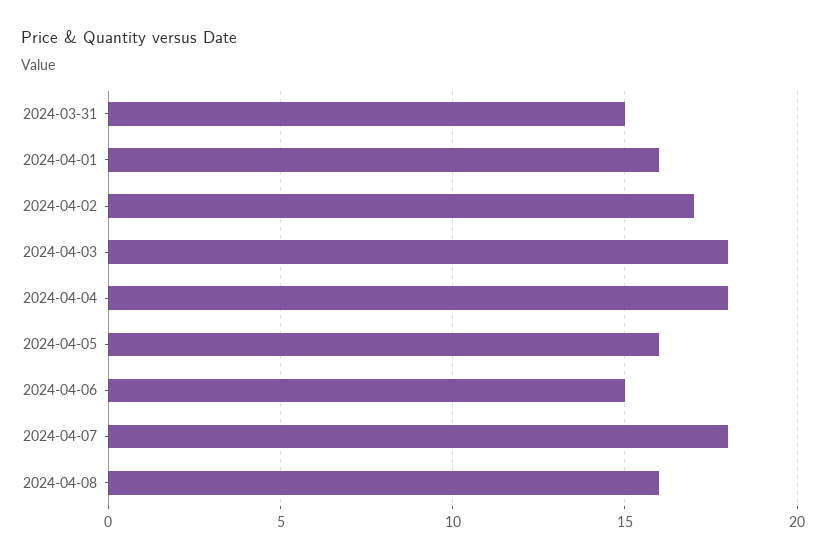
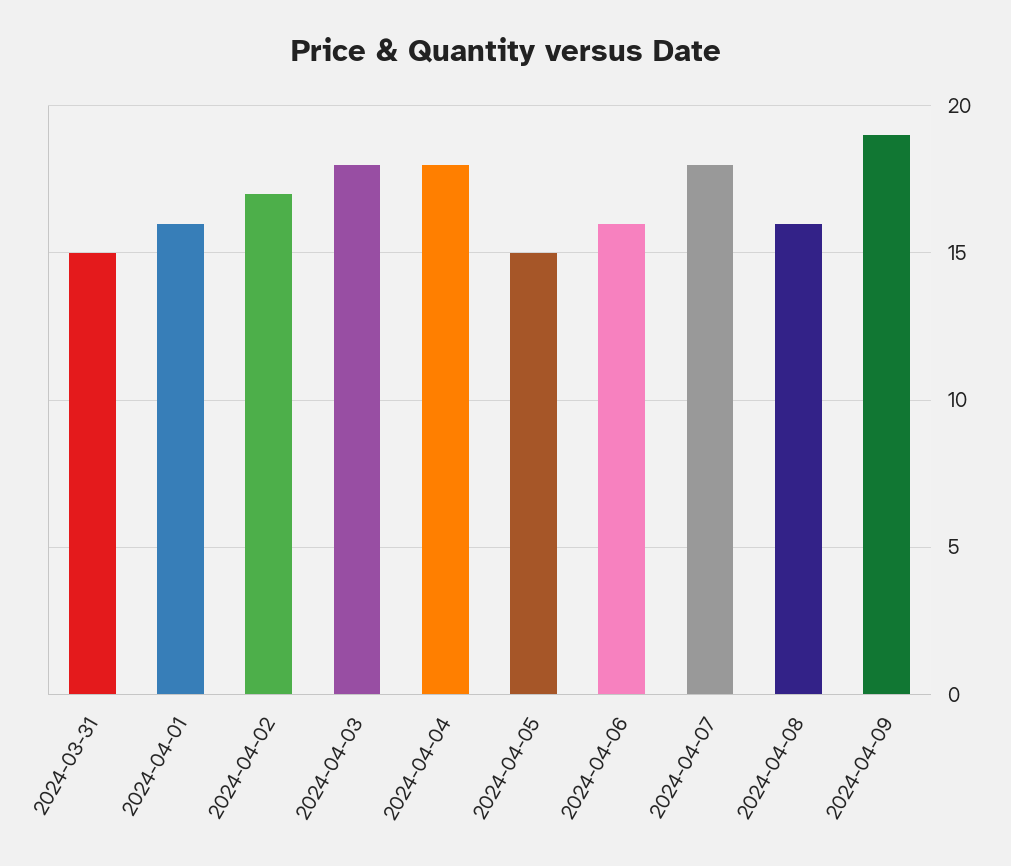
2024-04-05: 16 -> 15
2024-04-06: 15 -> 16
2024-04-09: none -> 19

